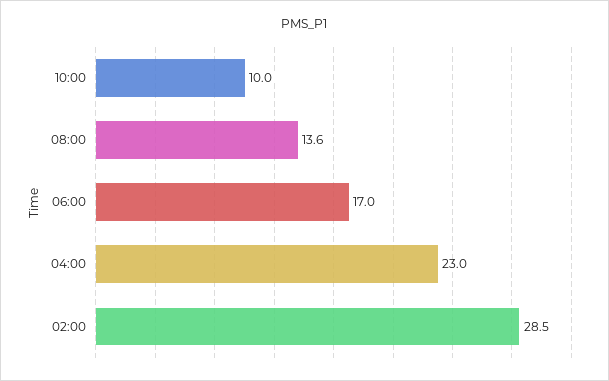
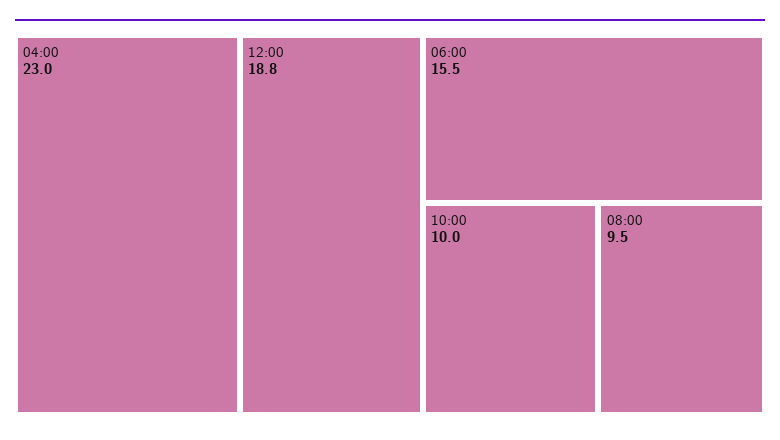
08:00: 13.6 -> 9.5
06:00: 17 -> 15.5
02:00: 28.5 -> none
12:00: none -> 18.8

